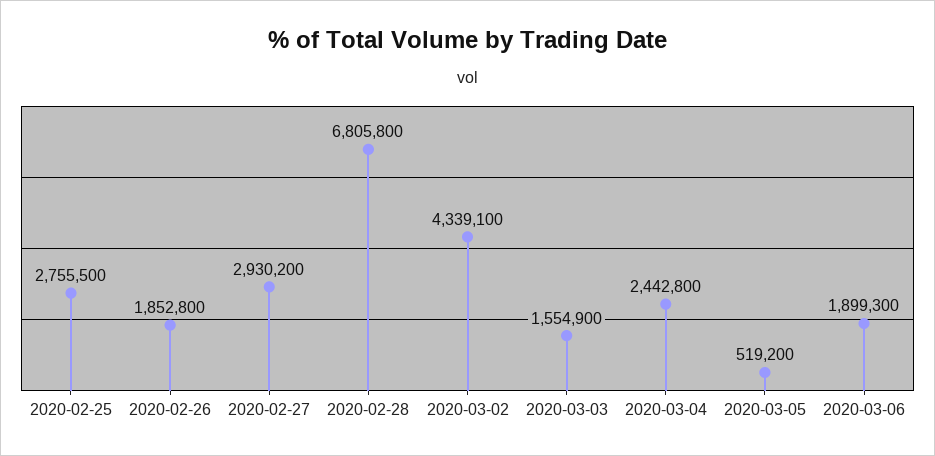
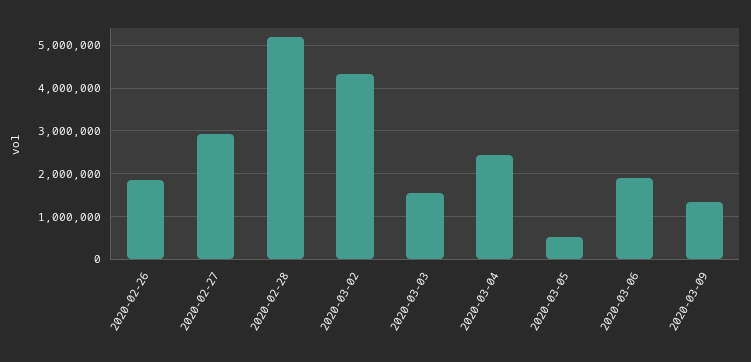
2020-02-25: 2755500 -> none
2020-02-28: 6805800 -> 5200000
2020-03-09: none -> 1400000

